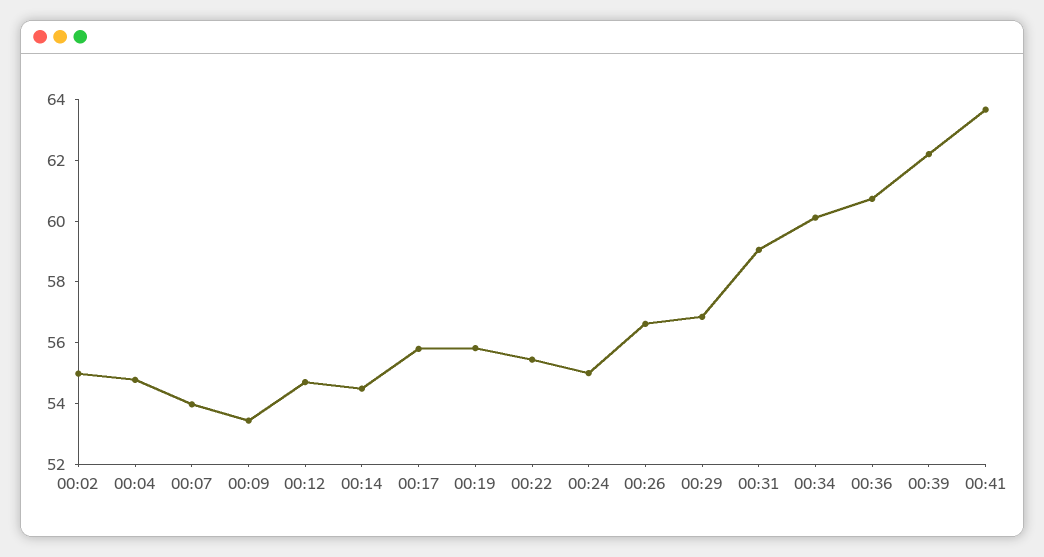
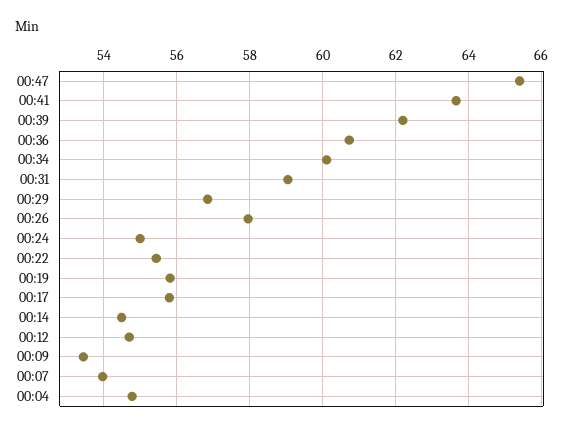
00:02: 55 -> none
00:26: 56.5 -> 58
00:47: none -> 65.4

